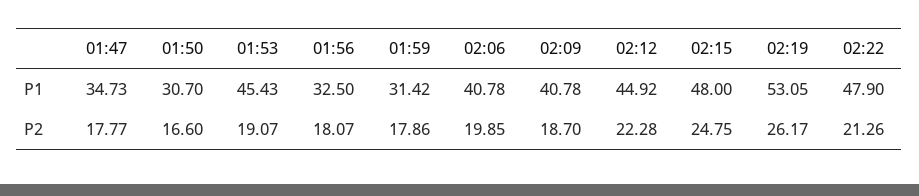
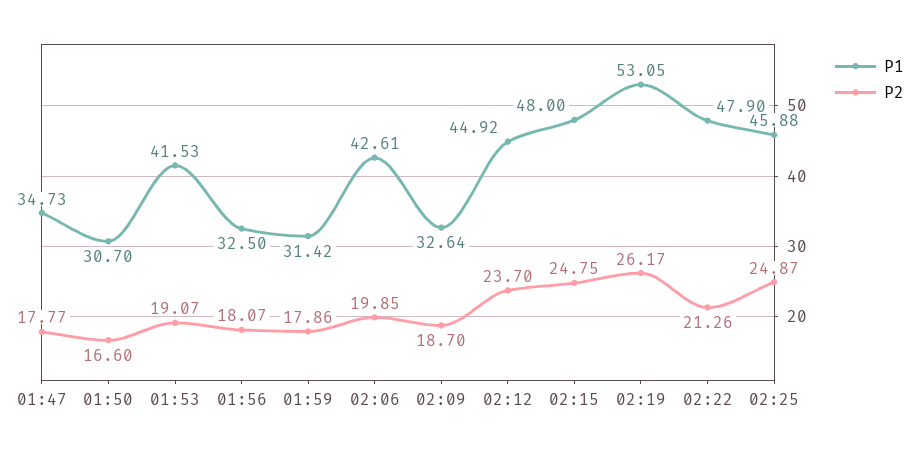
P1, 01:53: 45.43 -> 41.53
P1, 02:06: 40.78 -> 42.61
P1, 02:09: 40.78 -> 32.64
P2, 02:12: 22.28 -> 23.7
P1, 02:25: none -> 45.88
P2, 02:25: none -> 24.87

